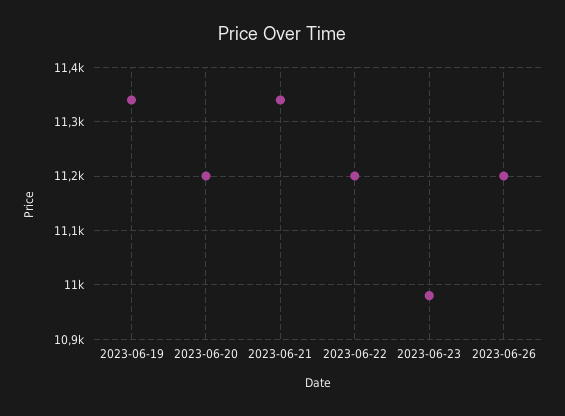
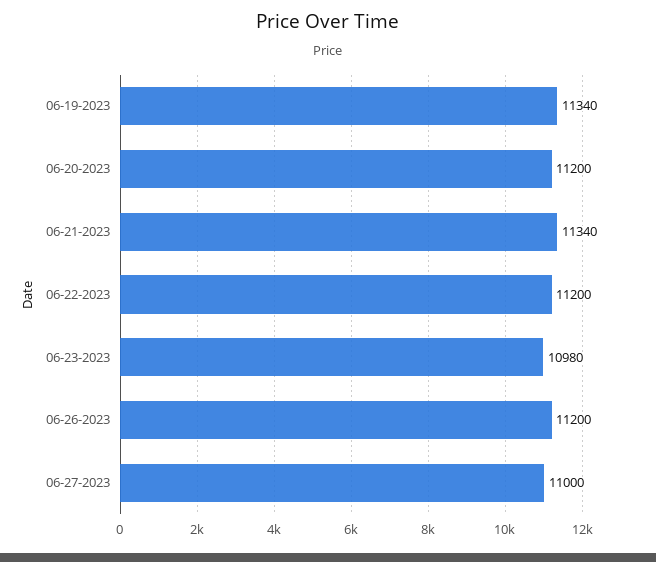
06-27-2023: none -> 11000

